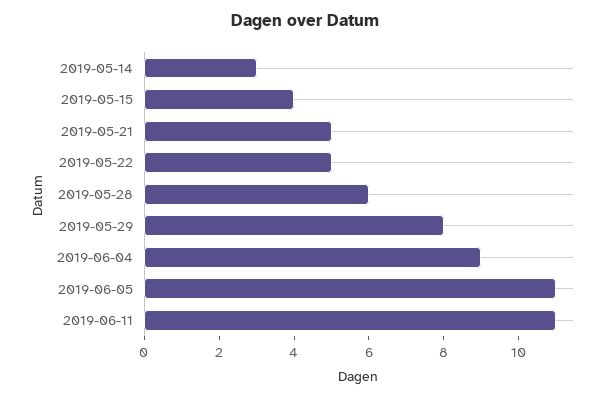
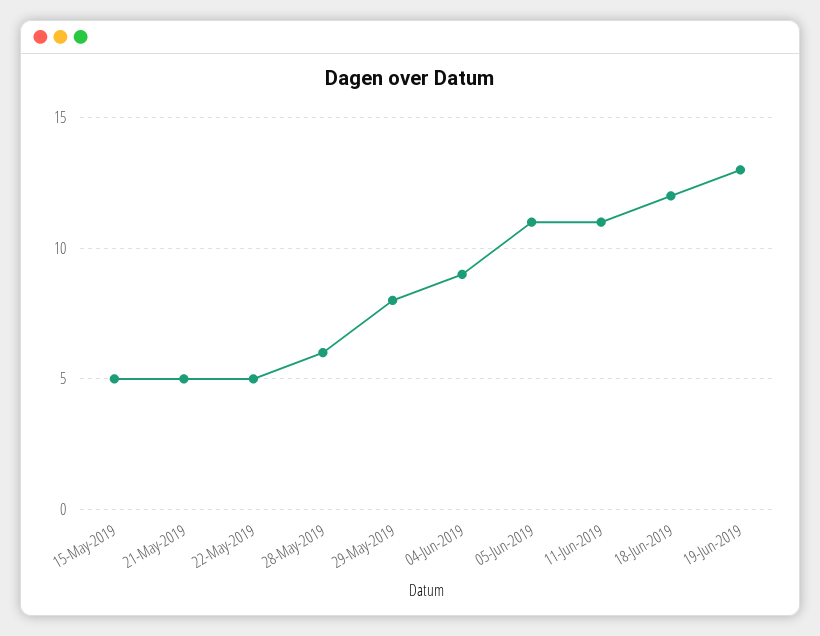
2019-05-14: 3 -> none
2019-05-15: 4 -> 5
18-Jun-2019: none -> 12
19-Jun-2019: none -> 13

